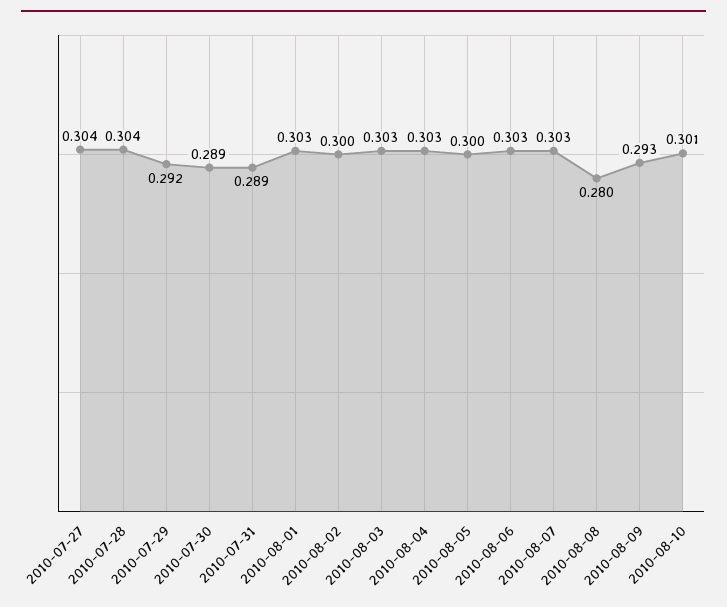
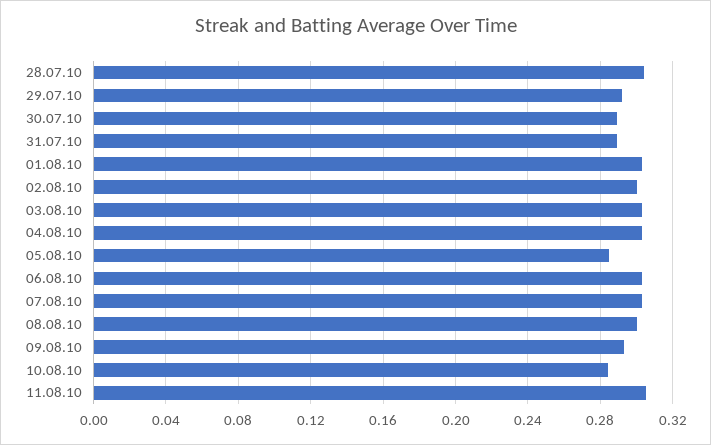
2010-07-27: 0.304 -> none
2010-08-05: 0.3 -> 0.285
2010-08-08: 0.28 -> 0.3
2010-08-10: 0.301 -> 0.285
11.08.10: none -> 0.305

